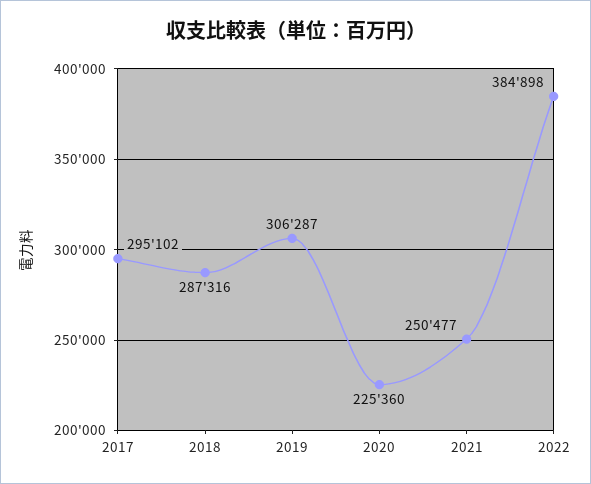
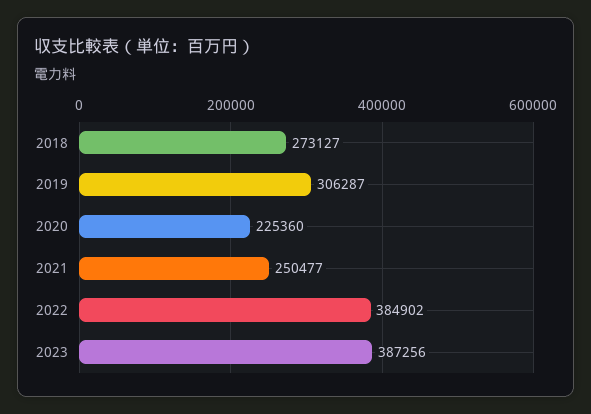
2017: 295102 -> none
2018: 287316 -> 273127
2022: 384898 -> 384902
2023: none -> 387256

